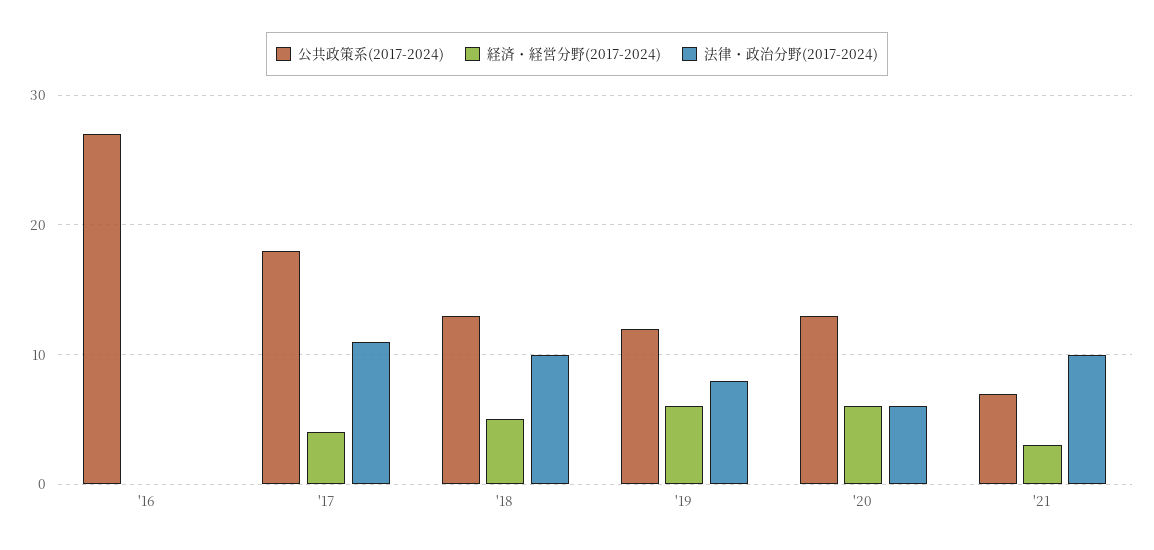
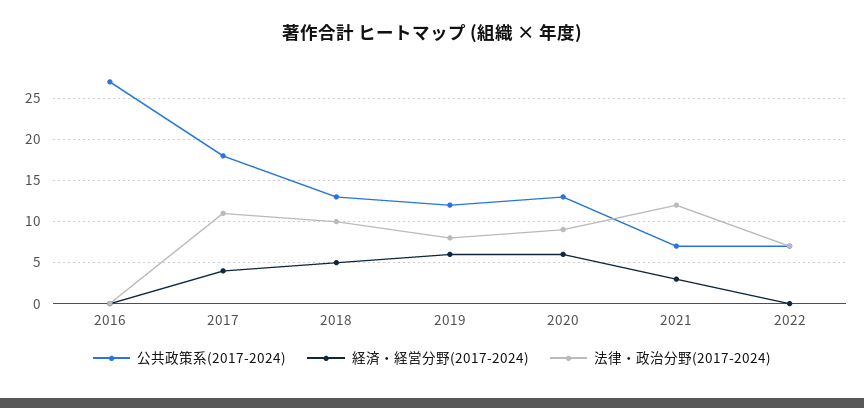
法律・政治分野(2017-2024), '20: 6 -> 9
法律・政治分野(2017-2024), '21: 10 -> 12
公共政策系(2017-2024), 2022: none -> 7
経済・経営分野(2017-2024), 2022: none -> 0
法律・政治分野(2017-2024), 2022: none -> 7

